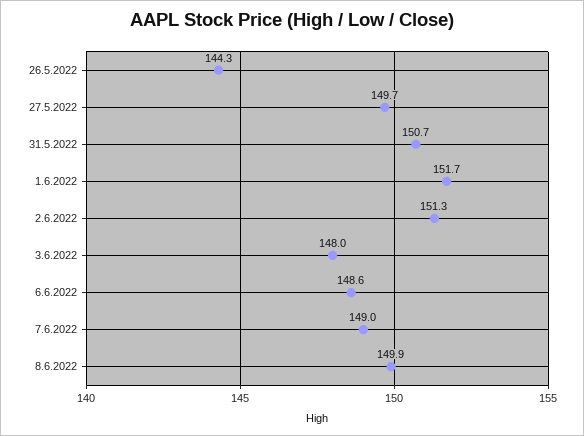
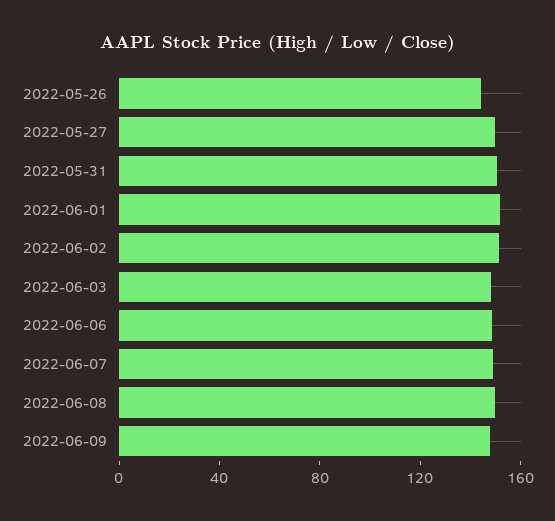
2022-06-09: none -> 150

